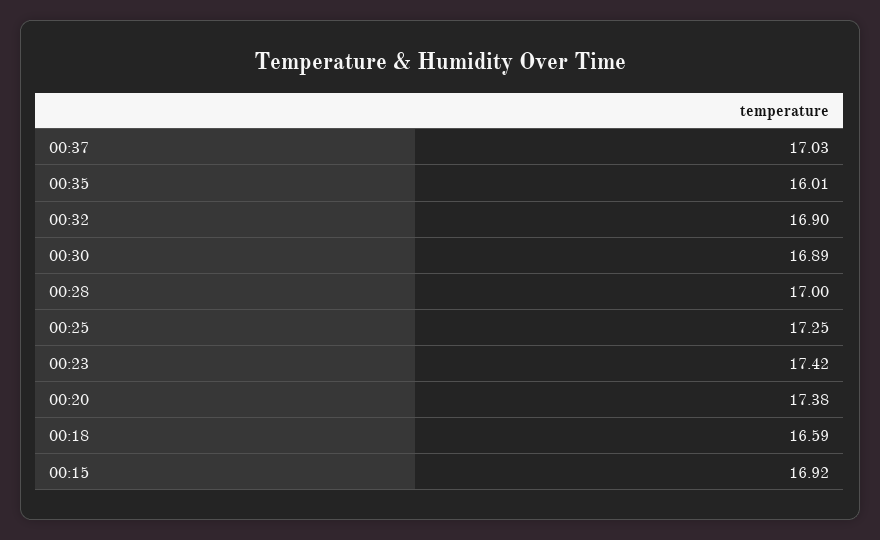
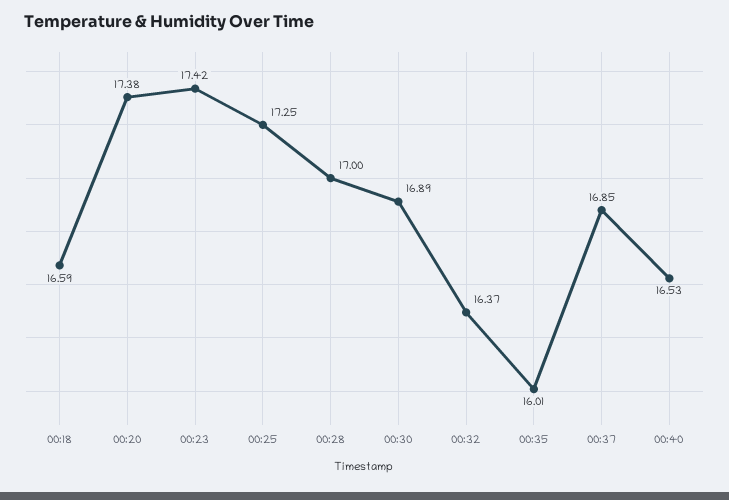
00:37: 17.03 -> 16.85
00:32: 16.9 -> 16.37
00:15: 16.92 -> none
00:40: none -> 16.53

